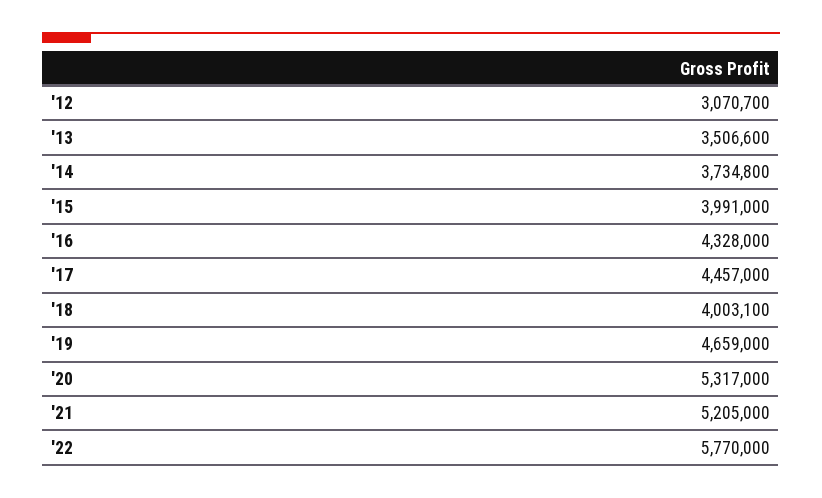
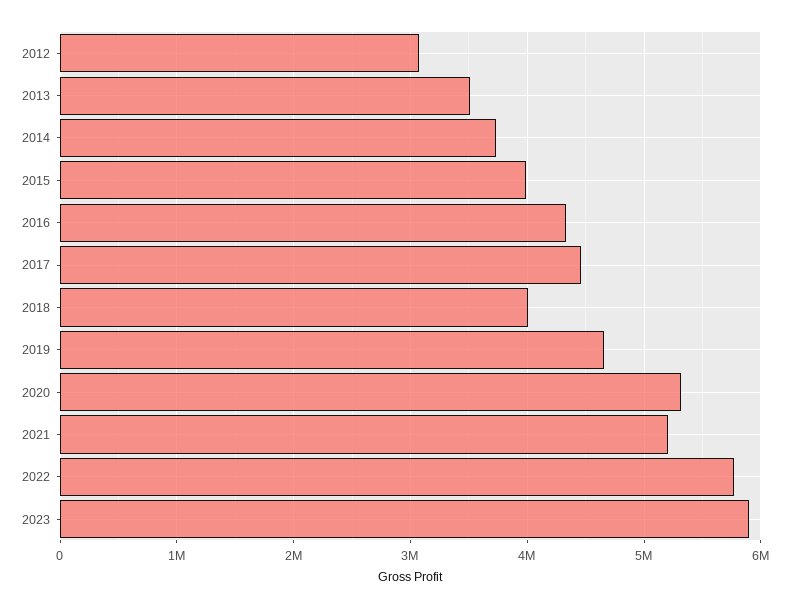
2023: none -> 5900000

